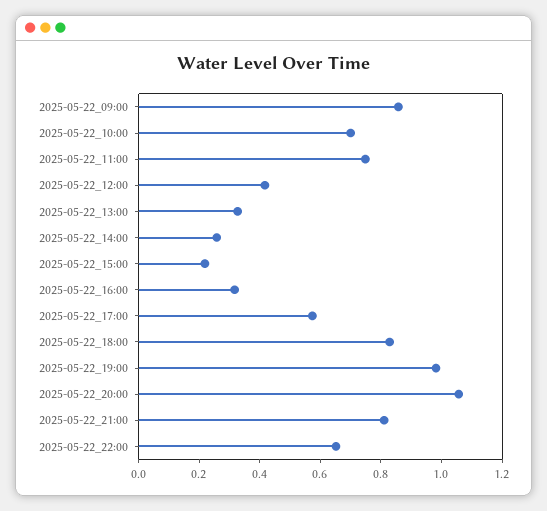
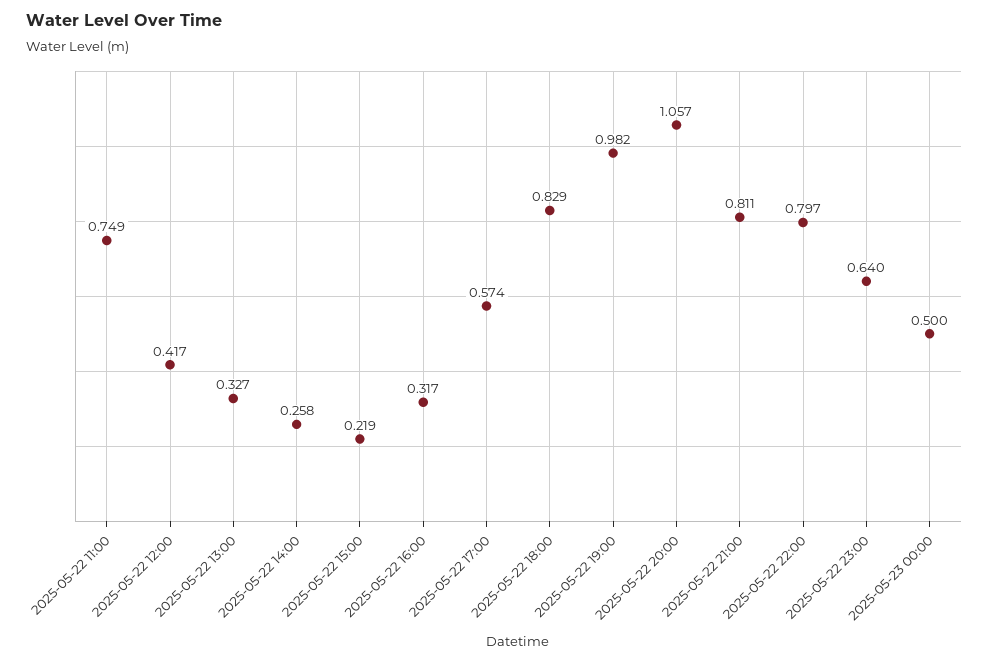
2025-05-22_09:00: 0.85 -> none
2025-05-22_10:00: 0.7 -> none
2025-05-22_22:00: 0.65 -> 0.797
2025-05-22 23:00: none -> 0.64
2025-05-23 00:00: none -> 0.5

